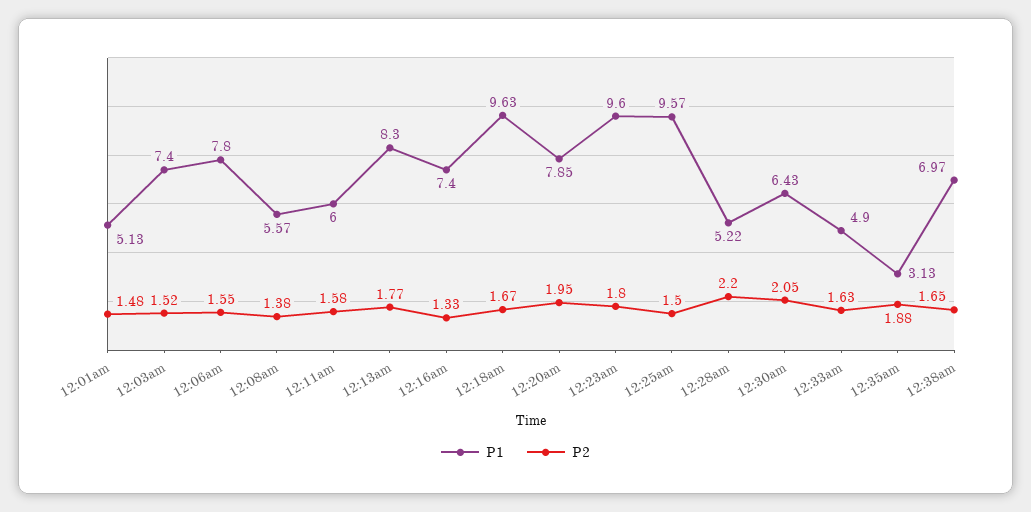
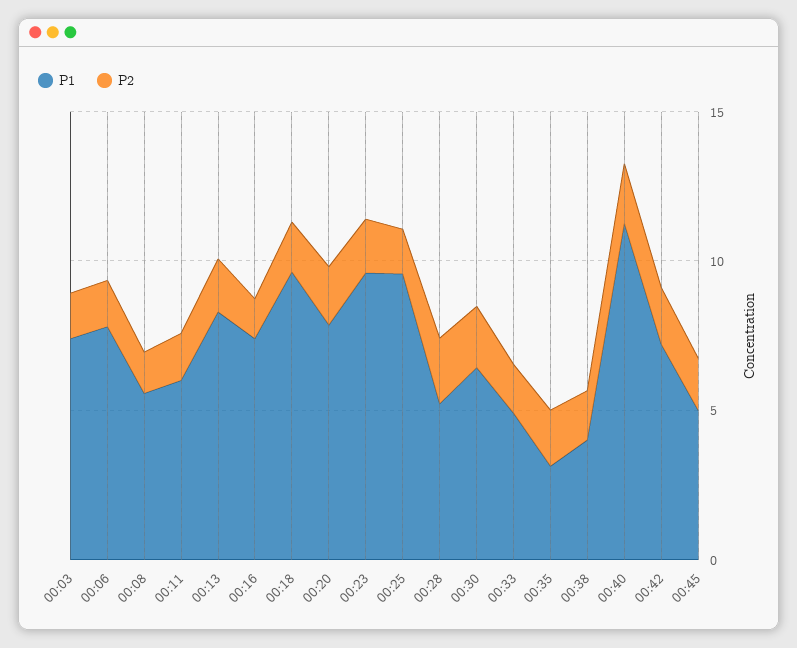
P1, 12:01am: 5.13 -> none
P2, 12:01am: 1.48 -> none
P1, 12:38am: 6.97 -> 4
P1, 00:40: none -> 11
P2, 00:40: none -> 2
P1, 00:42: none -> 7
P2, 00:42: none -> 2
P1, 00:45: none -> 5
P2, 00:45: none -> 2

